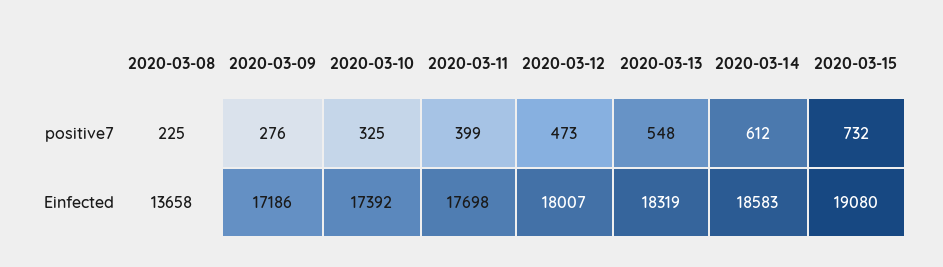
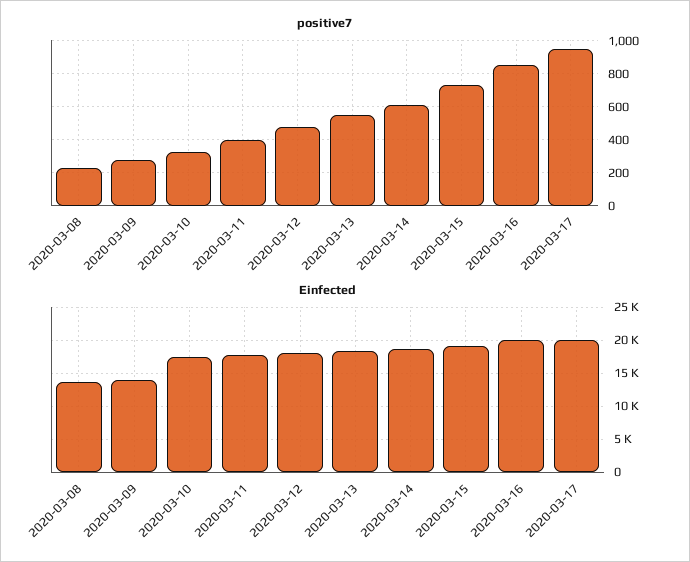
Einfected, 2020-03-09: 17186 -> 14000
positive7, 2020-03-16: none -> 850
positive7, 2020-03-17: none -> 950
Einfected, 2020-03-16: none -> 20000
Einfected, 2020-03-17: none -> 20000

